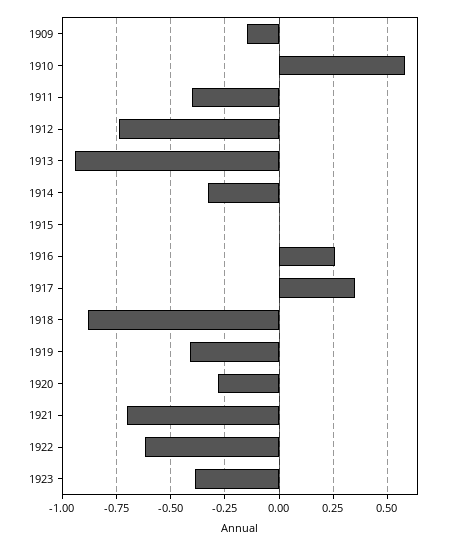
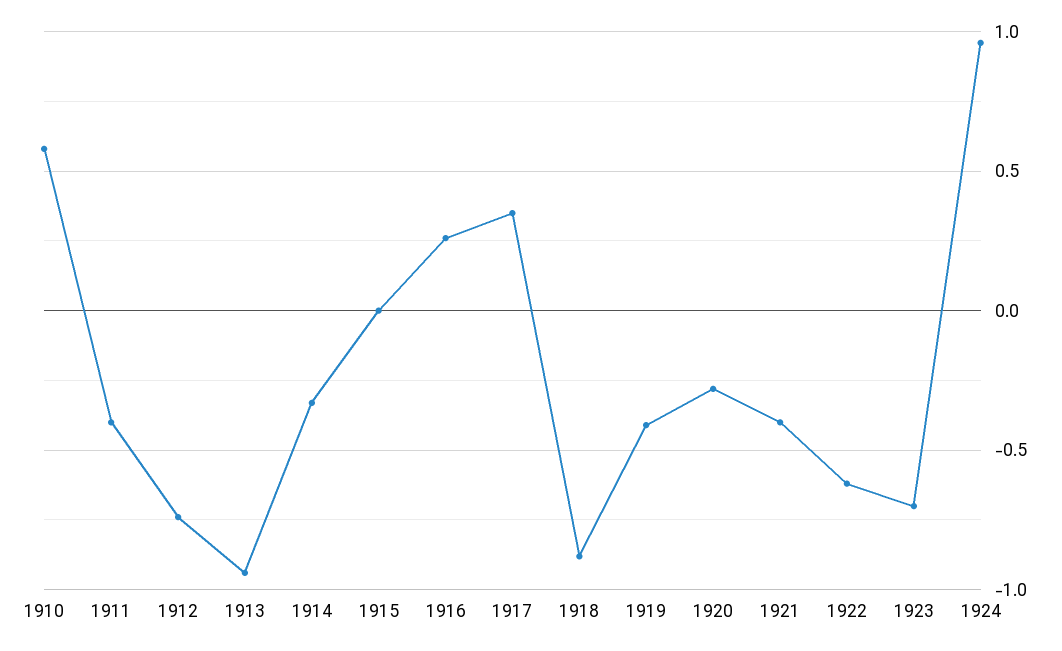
1909: -0.15 -> none
1921: -0.7 -> -0.4
1923: -0.4 -> -0.7
1924: none -> 0.95

